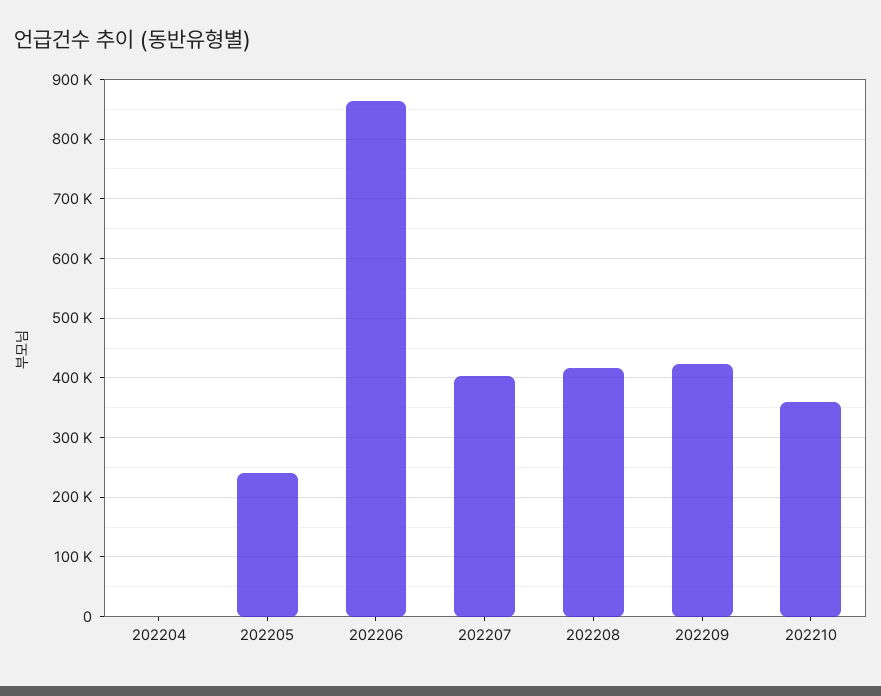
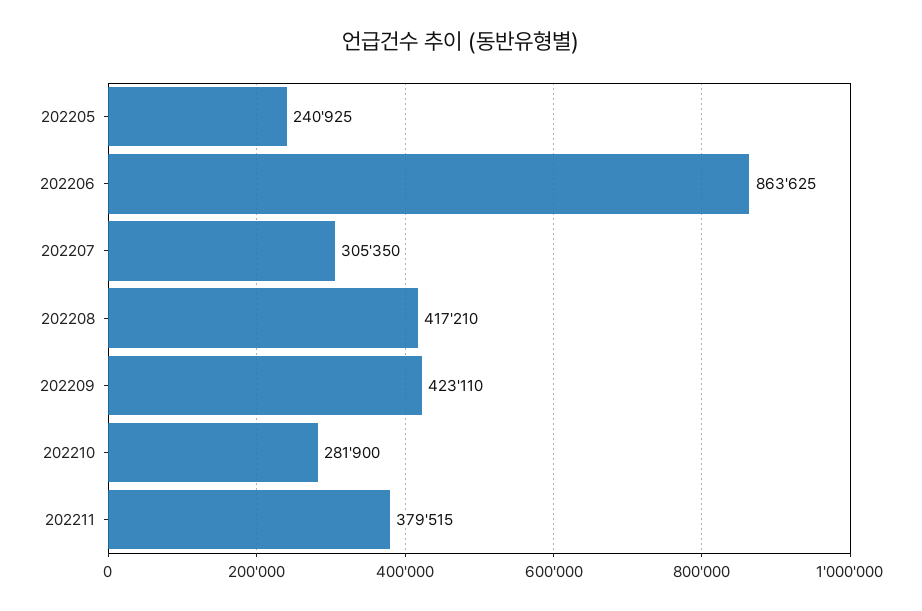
202204: 0 -> none
202207: 400000 -> 305350
202210: 360000 -> 281900
202211: none -> 379515

